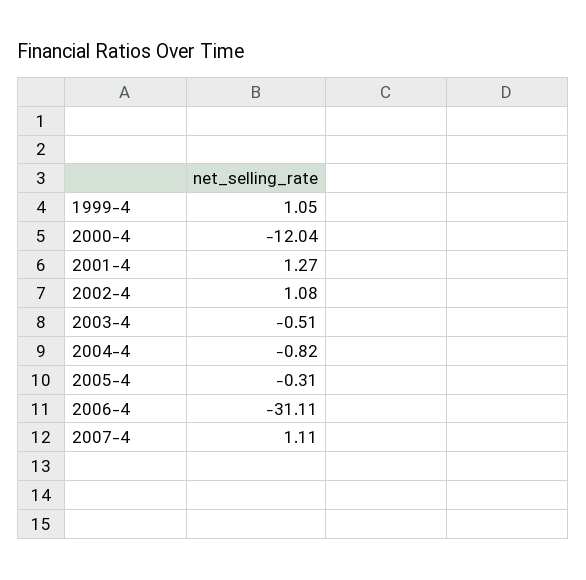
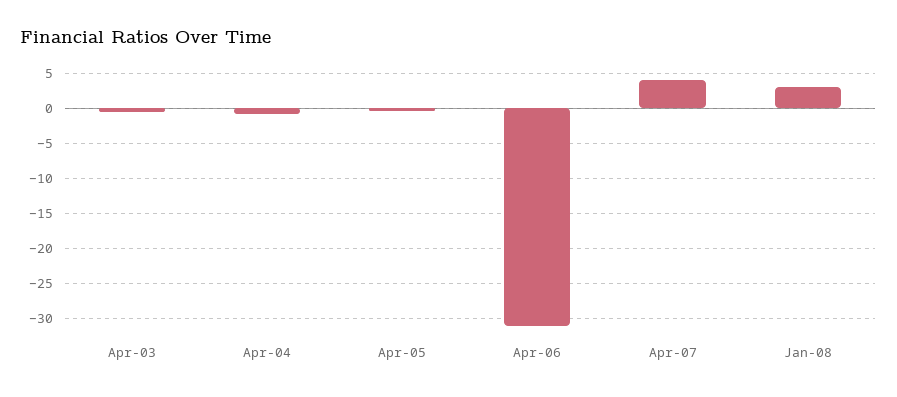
1999-4: 1.05 -> none
2000-4: -12.04 -> none
2001-4: 1.27 -> none
2002-4: 1.08 -> none
2007-4: 1.11 -> 4
Jan-08: none -> 3

